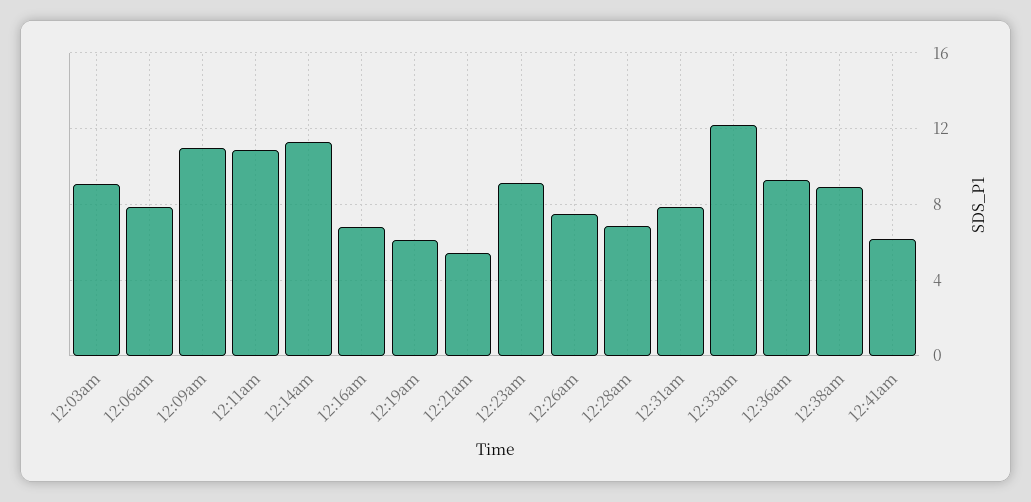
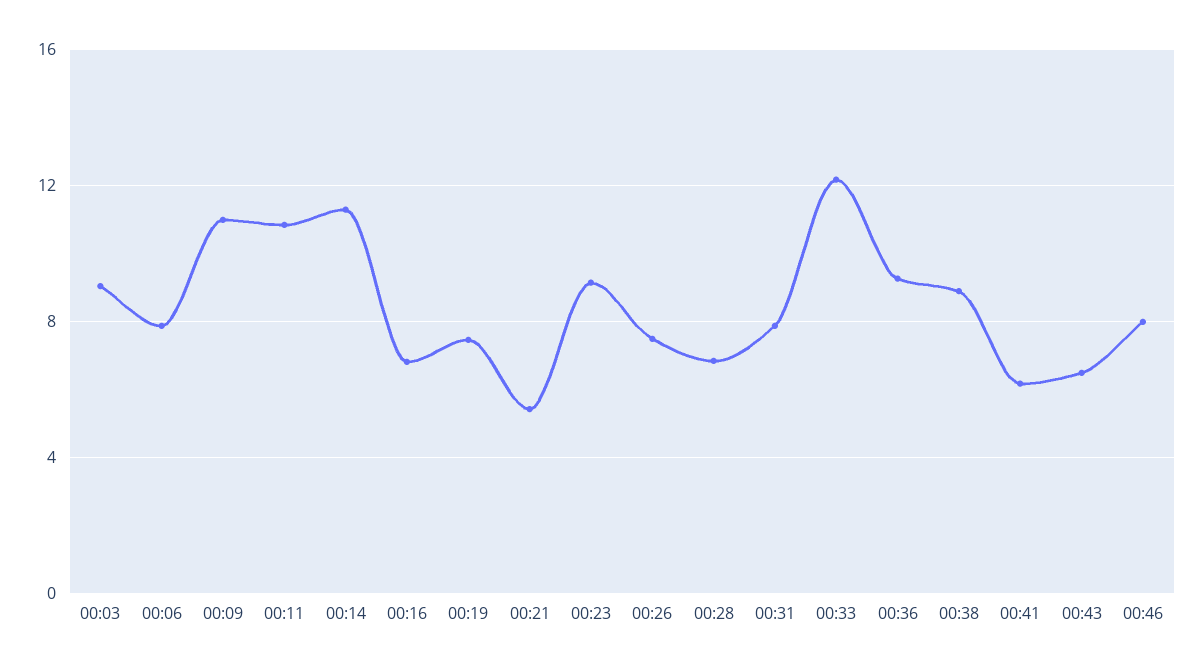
12:19am: 6 -> 7.5
00:43: none -> 6.5
00:46: none -> 8

